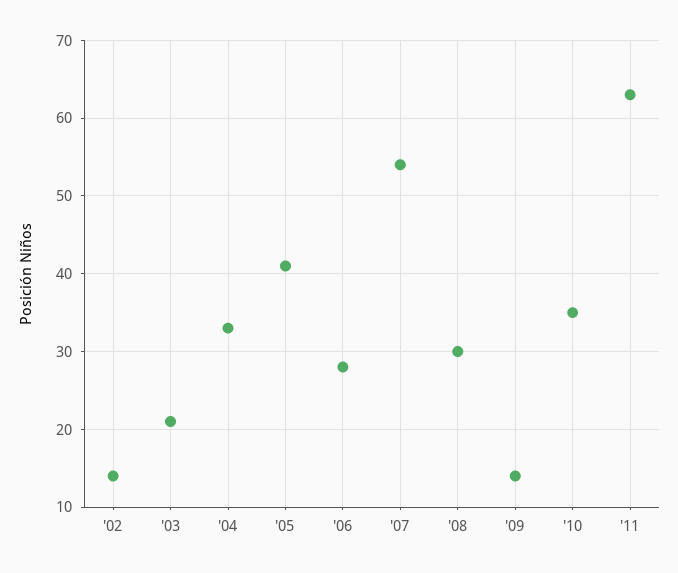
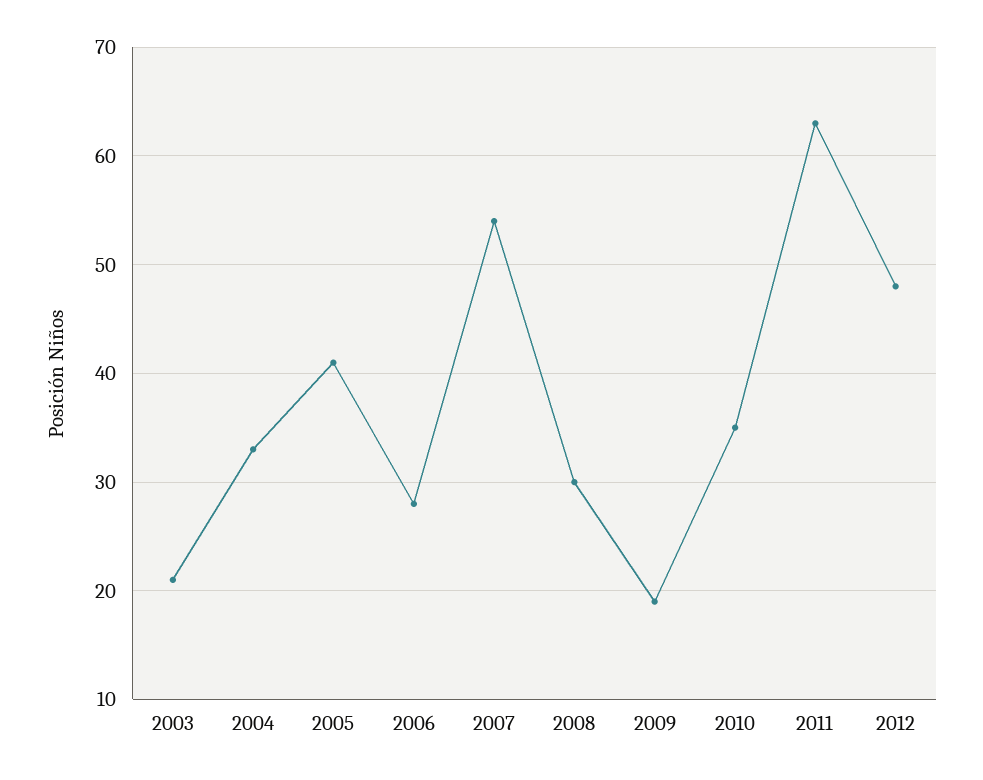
'02: 14 -> none
'09: 14 -> 19
2012: none -> 48

